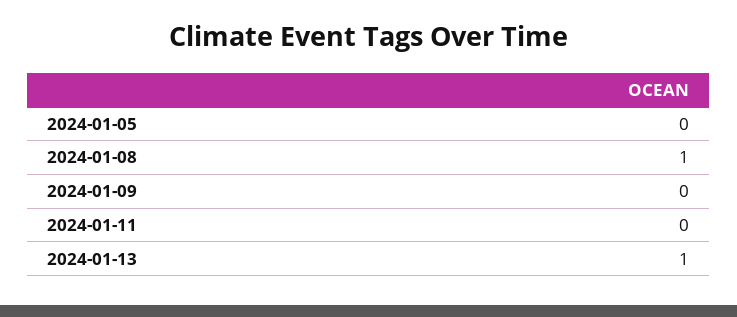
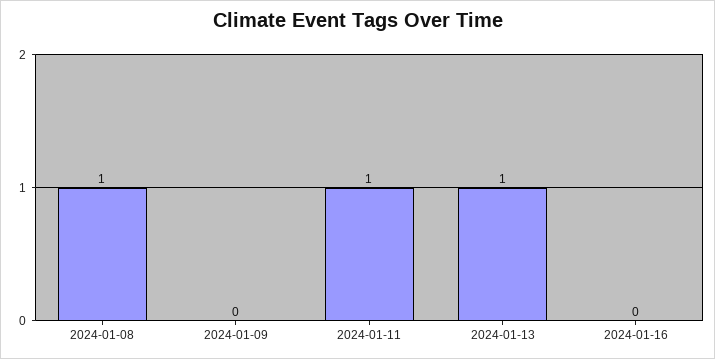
2024-01-05: 0 -> none
2024-01-11: 0 -> 1
2024-01-16: none -> 0

